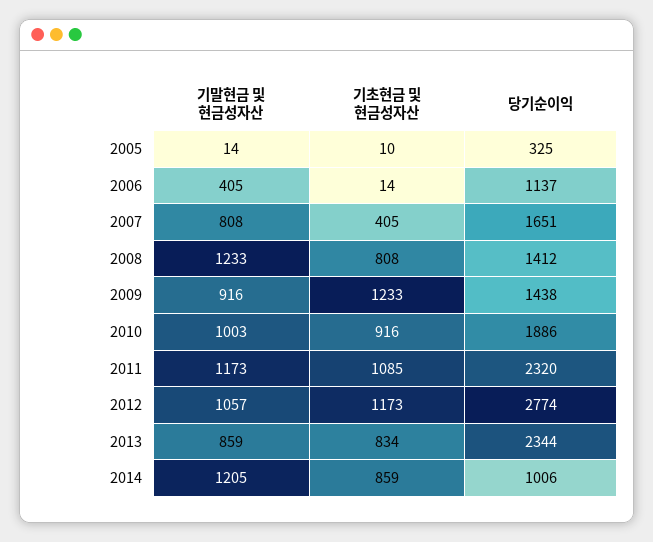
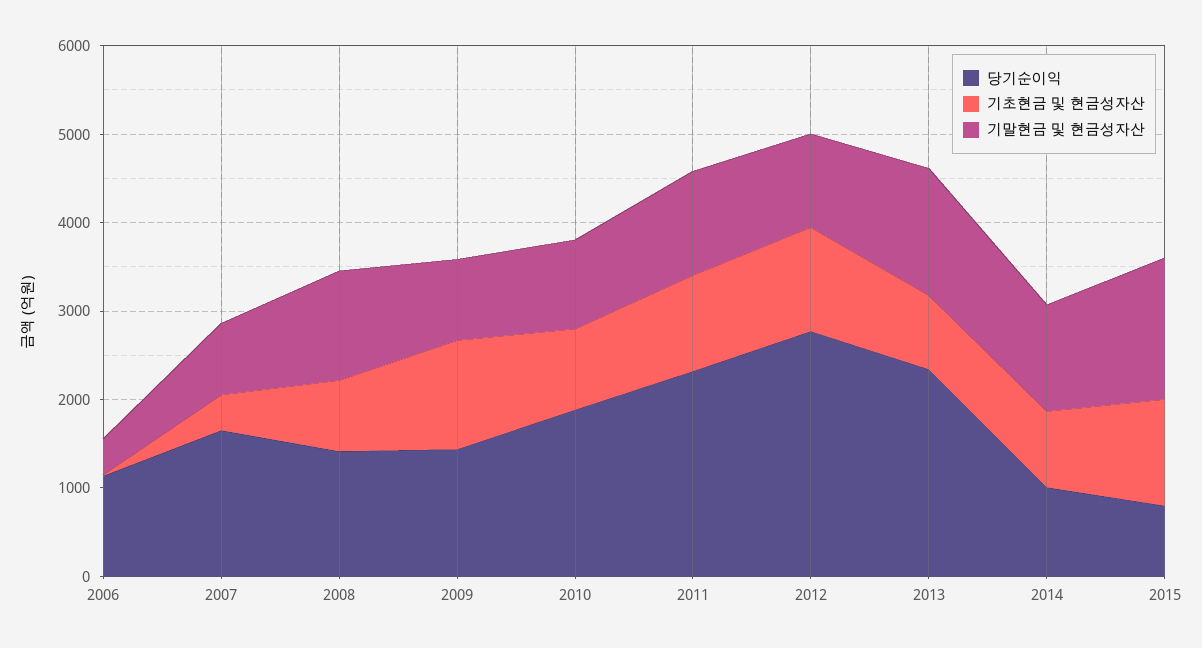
기말현금 및 현금성자산, 2005: 14 -> none
기초현금 및 현금성자산, 2005: 10 -> none
당기순이익, 2005: 325 -> none
기말현금 및 현금성자산, 2013: 859 -> 1400
당기순이익, 2015: none -> 800
기초현금 및 현금성자산, 2015: none -> 1200
기말현금 및 현금성자산, 2015: none -> 1600

